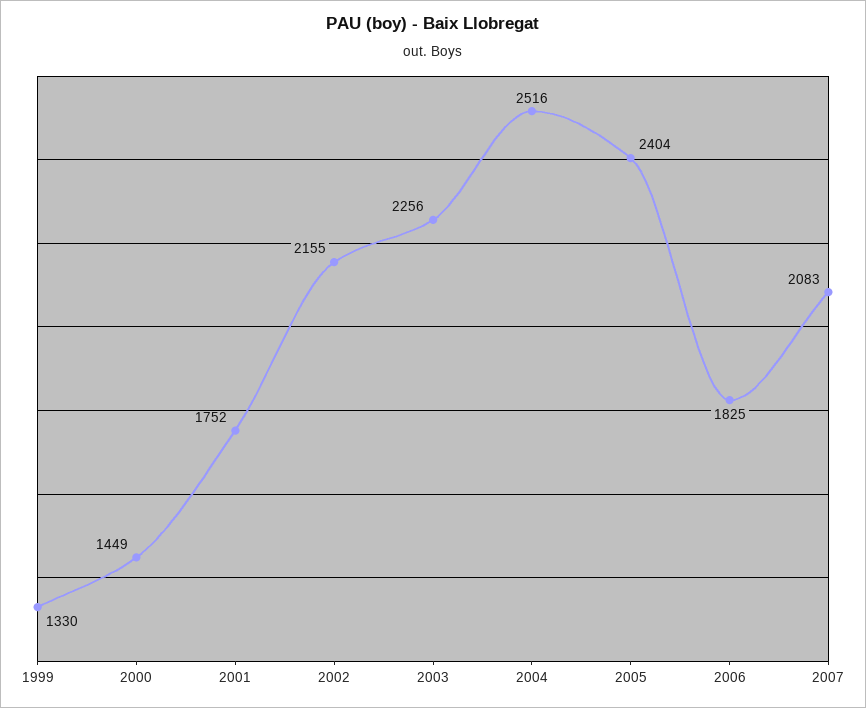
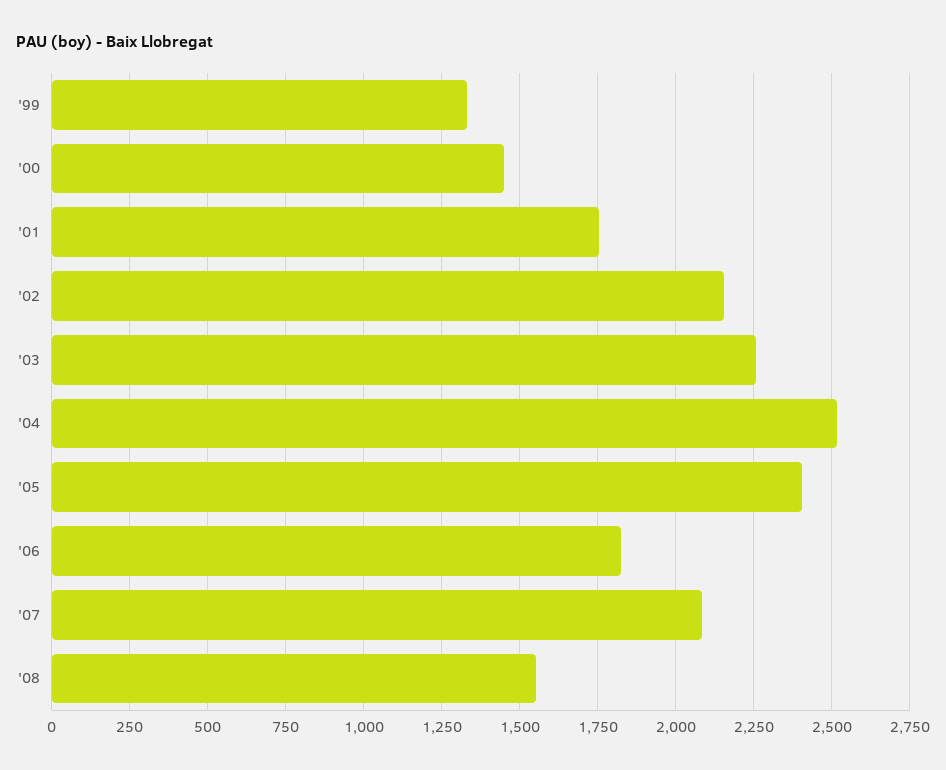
'08: none -> 1550

